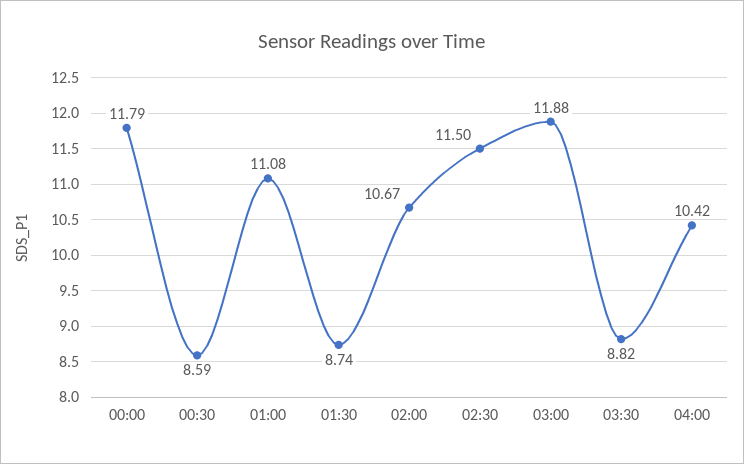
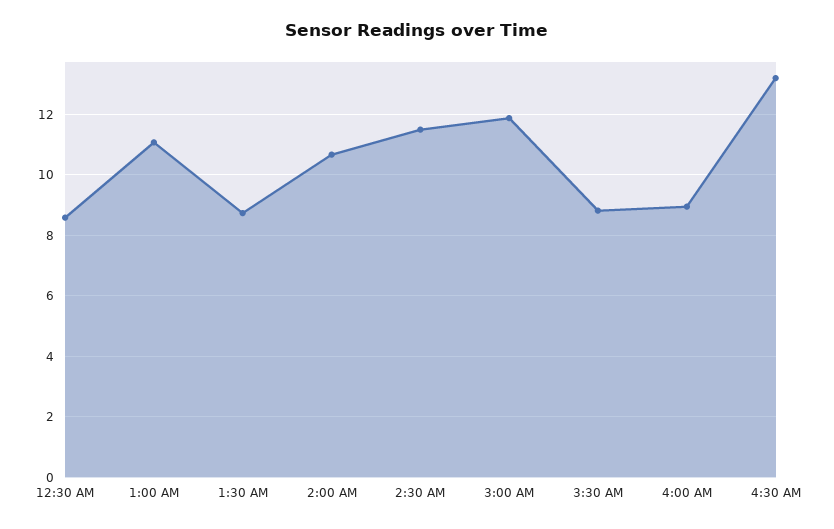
00:00: 11.79 -> none
04:00: 10.42 -> 9
4:30 AM: none -> 13.2

